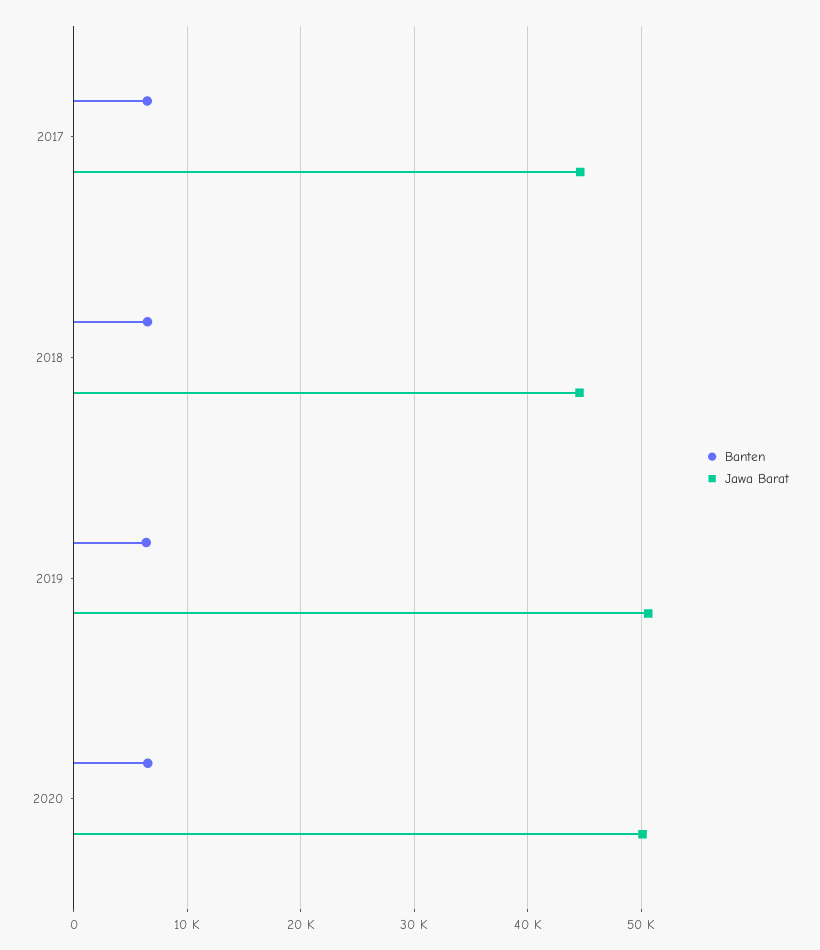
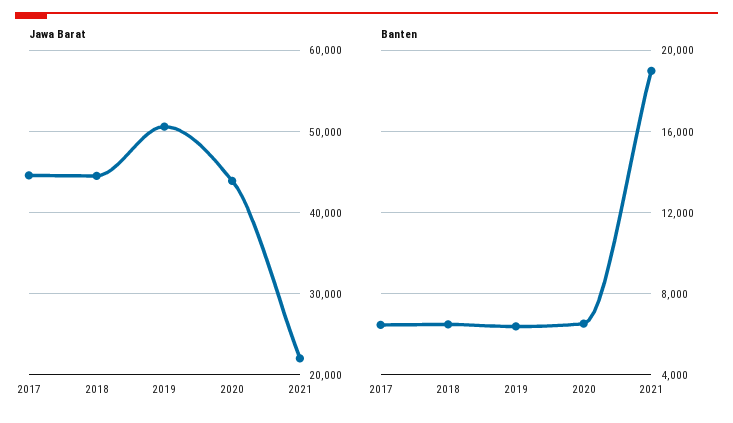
Jawa Barat, 2020: 50000 -> 44000
Jawa Barat, 2021: none -> 22000
Banten, 2021: none -> 19000

